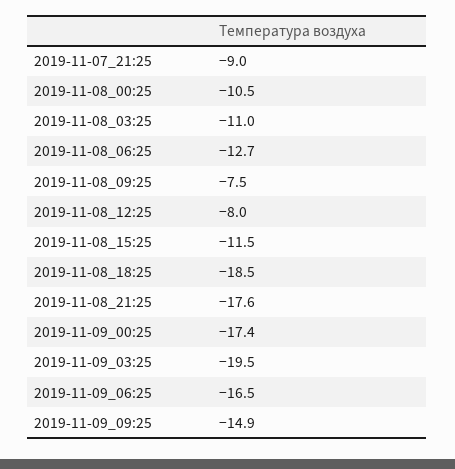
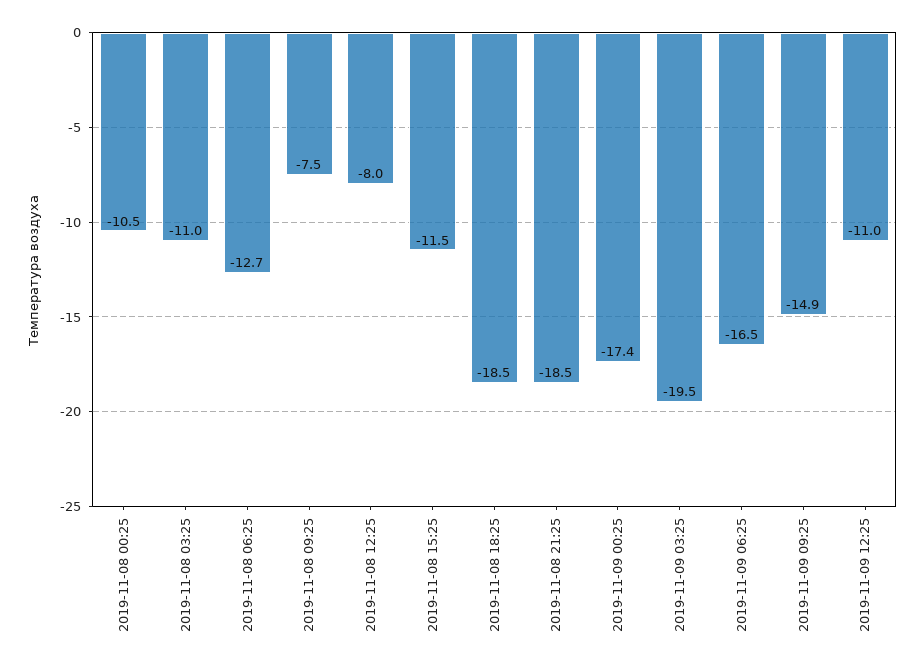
2019-11-07_21:25: -9 -> none
2019-11-08_21:25: -17.6 -> -18.5
2019-11-09 12:25: none -> -11

